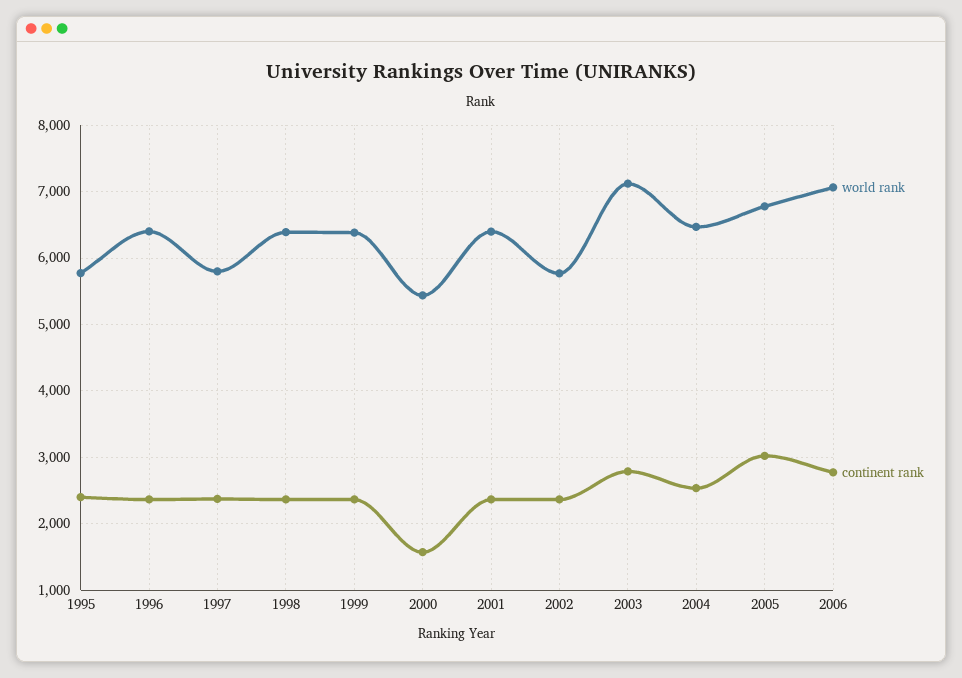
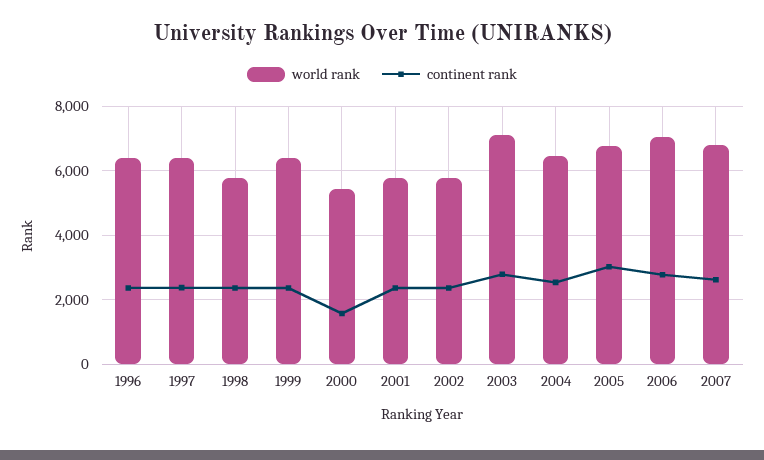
world rank, 1995: 5800 -> none
continent rank, 1995: 2400 -> none
world rank, 1997: 5800 -> 6400
world rank, 1998: 6400 -> 5800
world rank, 2001: 6400 -> 5800
world rank, 2007: none -> 6800
continent rank, 2007: none -> 2600

